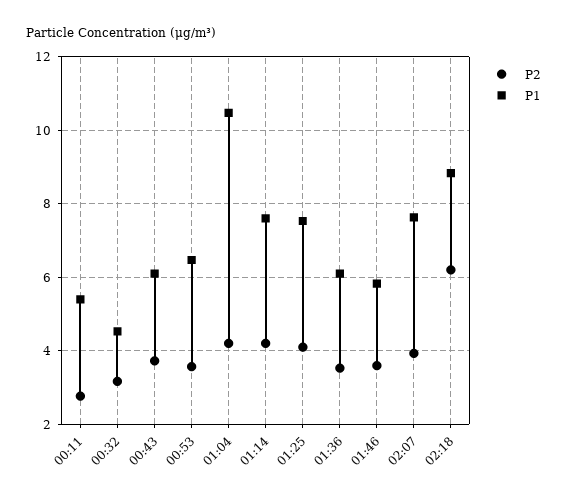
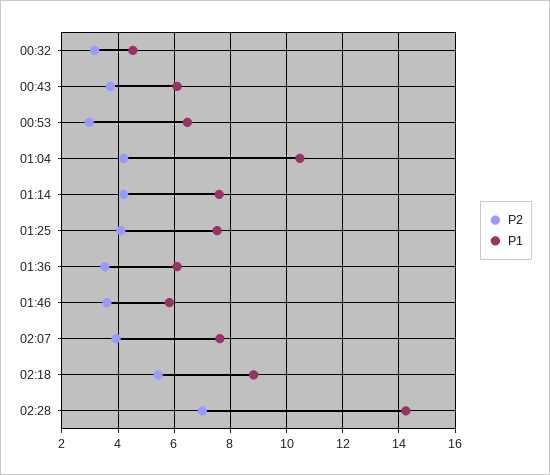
P2, 00:11: 2.8 -> none
P1, 00:11: 5.4 -> none
P2, 00:53: 3.6 -> 3
P2, 02:18: 6.2 -> 5.5
P2, 02:28: none -> 7
P1, 02:28: none -> 14.25

